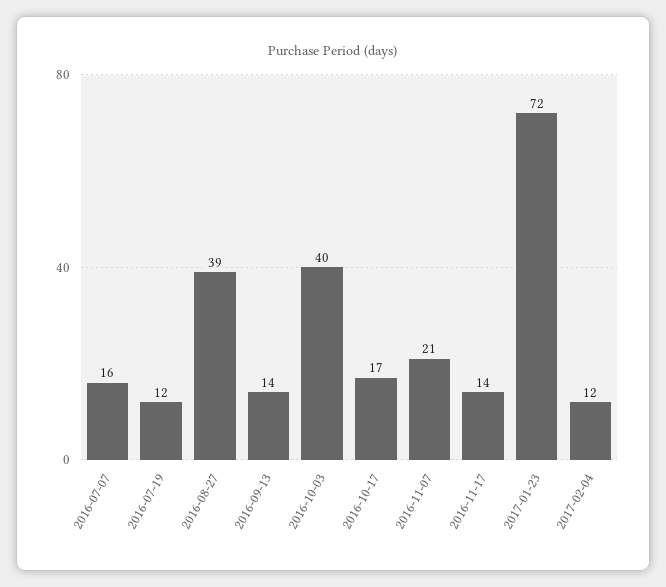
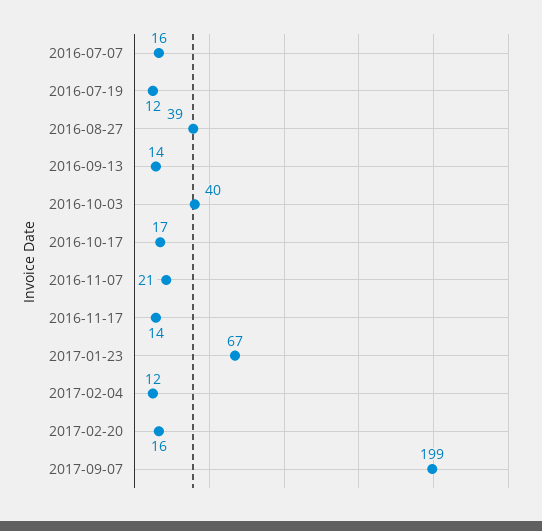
2017-01-23: 72 -> 67
2017-02-20: none -> 16
2017-09-07: none -> 199

